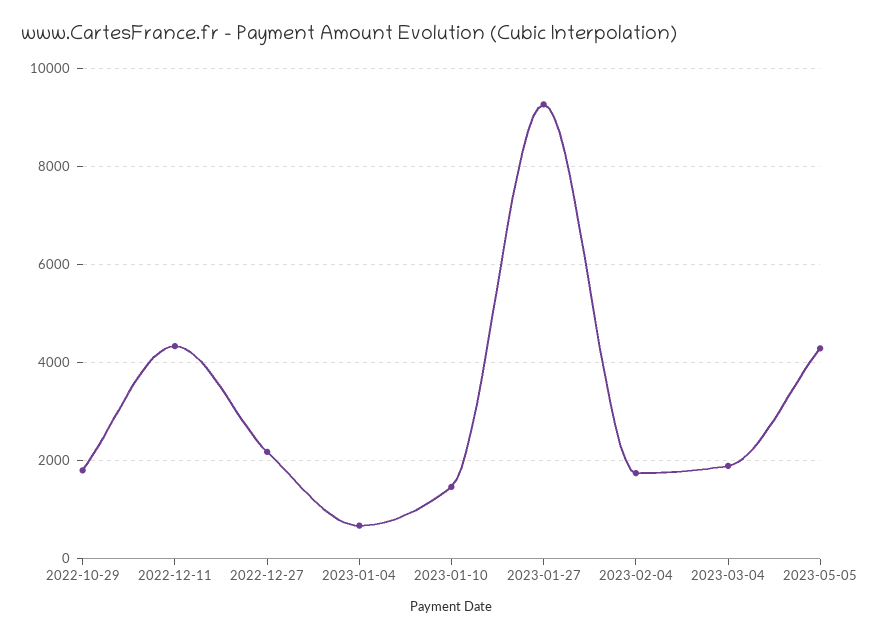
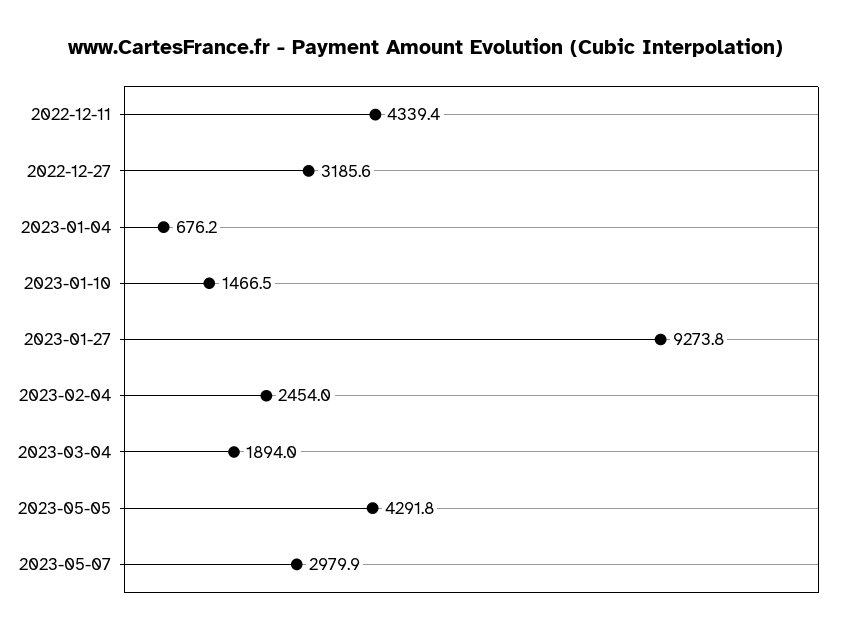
2022-10-29: 1800 -> none
2022-12-27: 2200 -> 3185.6
2023-02-04: 1800 -> 2454
2023-05-07: none -> 2979.9

